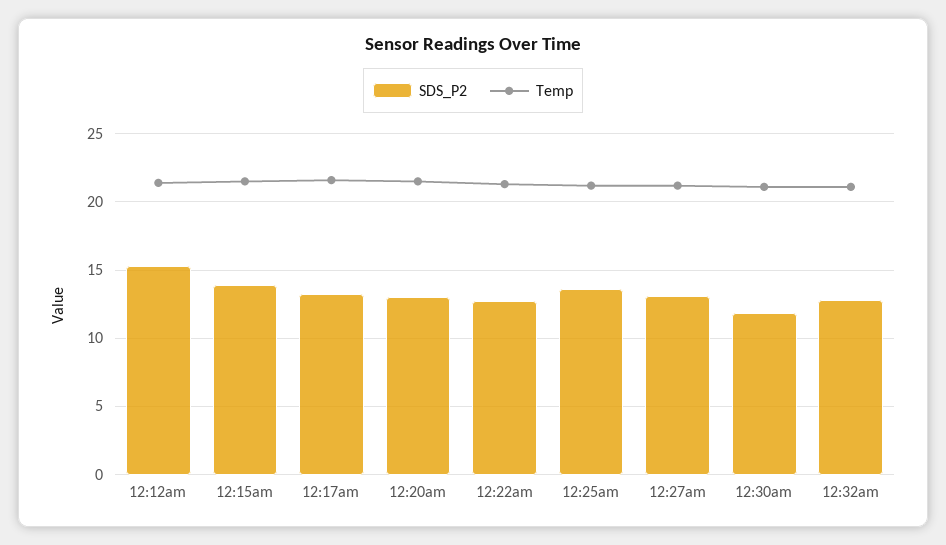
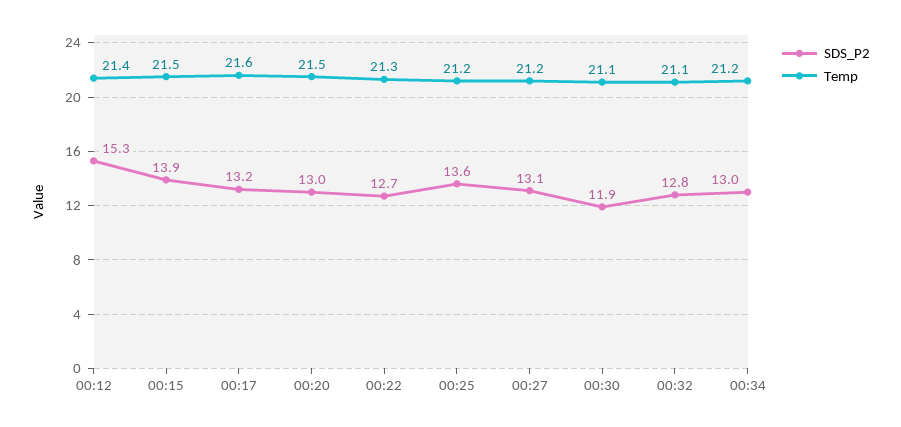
SDS_P2, 00:34: none -> 13
Temp, 00:34: none -> 21.2

